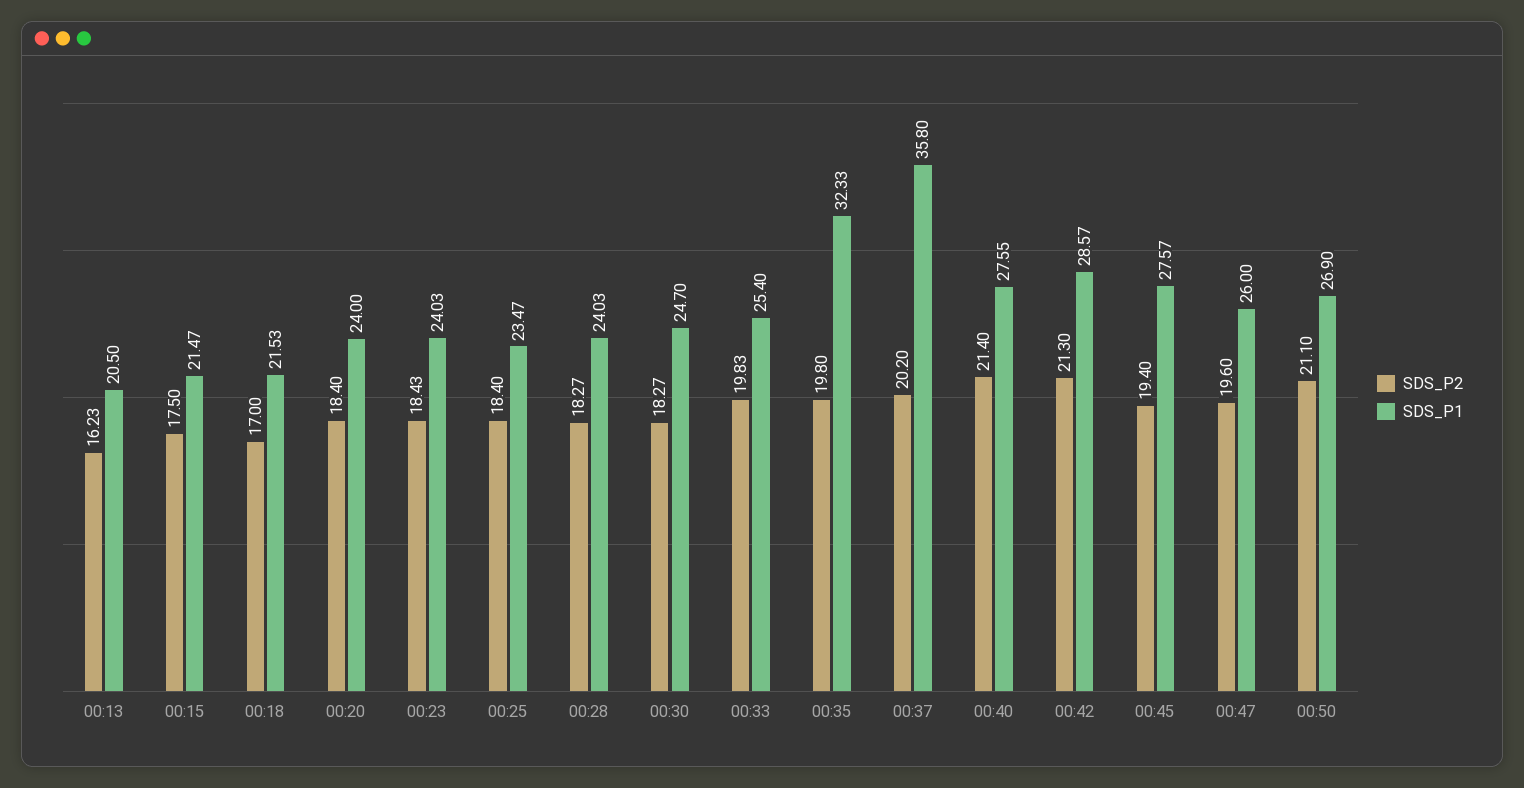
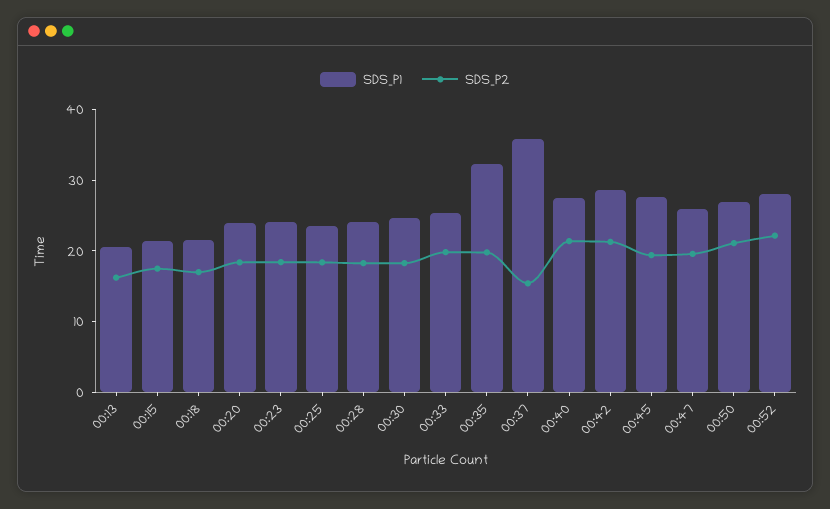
SDS_P2, 00:37: 20.2 -> 16
SDS_P1, 00:52: none -> 28
SDS_P2, 00:52: none -> 22

